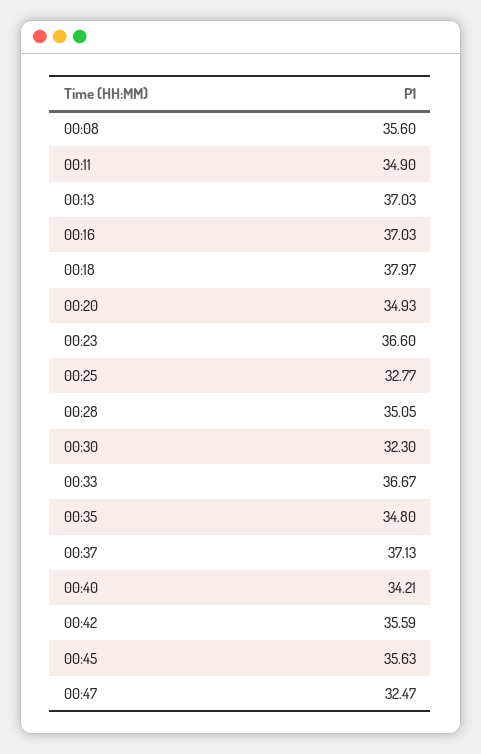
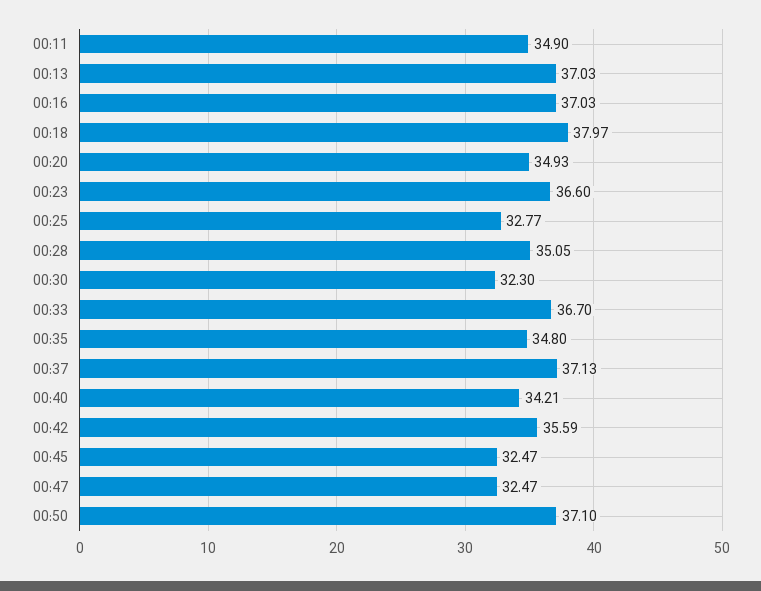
00:08: 35.6 -> none
00:33: 36.67 -> 36.7
00:45: 35.63 -> 32.47
00:50: none -> 37.1

